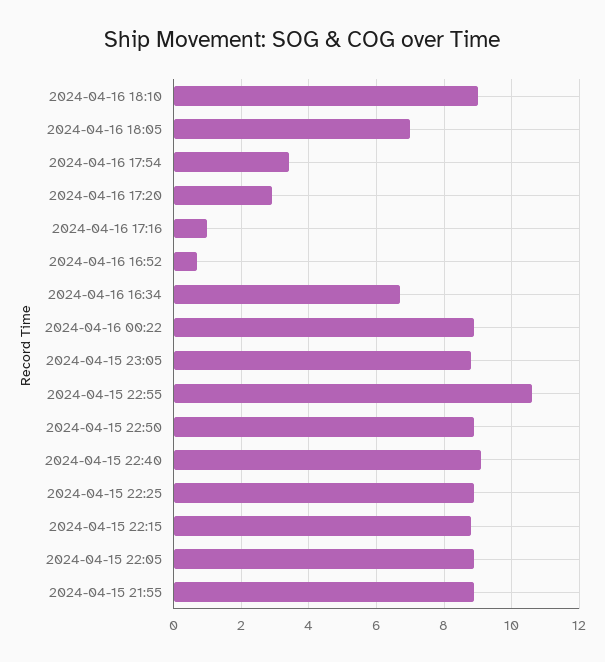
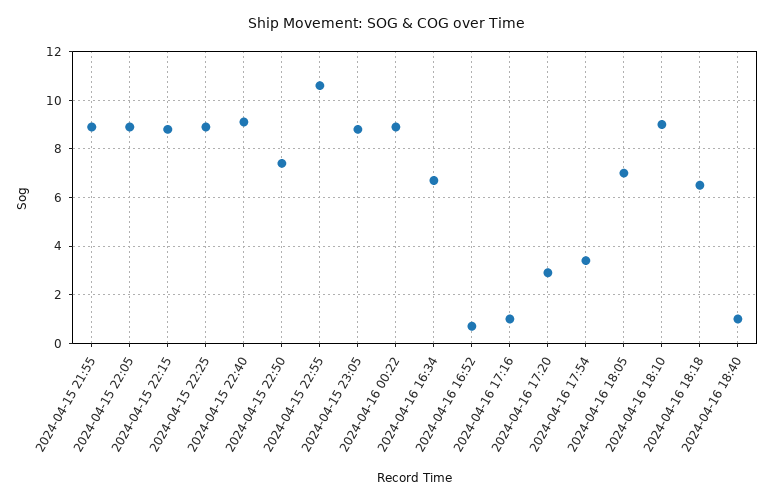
2024-04-15 22:50: 9 -> 7.5
2024-04-16 18:18: none -> 6.5
2024-04-16 18:40: none -> 1

